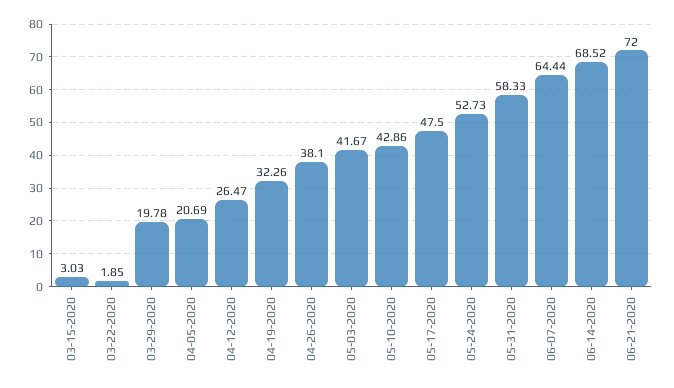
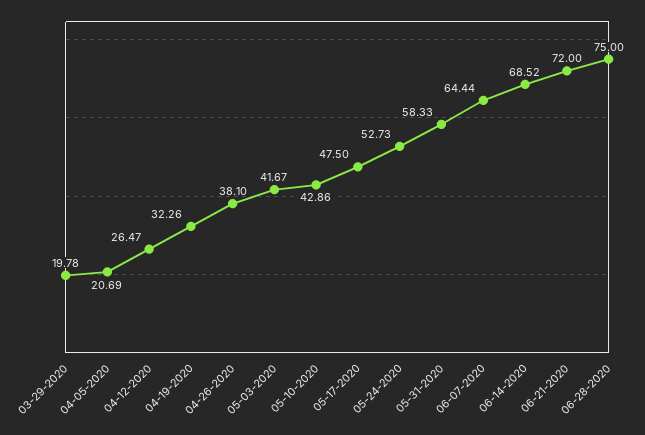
03-15-2020: 3.03 -> none
03-22-2020: 1.85 -> none
06-28-2020: none -> 75

